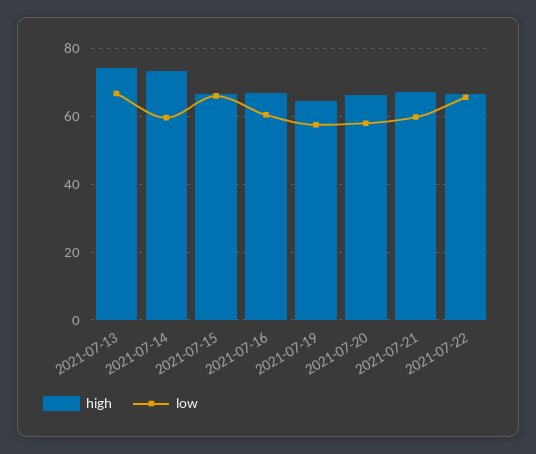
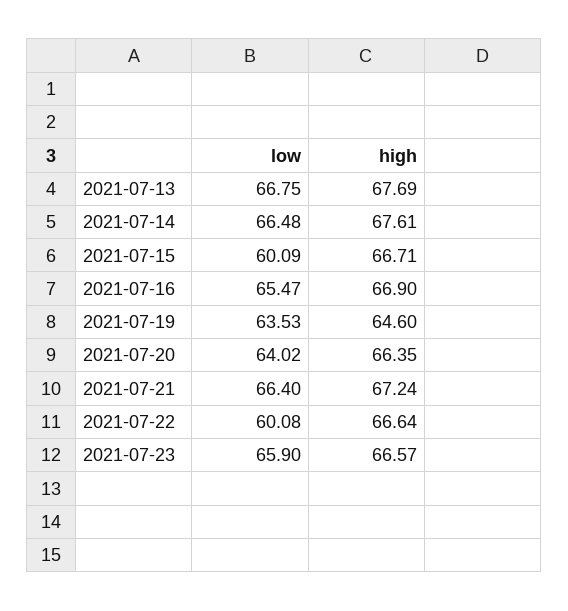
high, 2021-07-13: 74 -> 67.69
high, 2021-07-14: 74 -> 67.61
low, 2021-07-14: 60 -> 66.48
low, 2021-07-15: 66 -> 60.09
low, 2021-07-16: 60 -> 65.47
low, 2021-07-19: 58 -> 63.53
low, 2021-07-20: 58 -> 64.02
low, 2021-07-21: 60 -> 66.4
low, 2021-07-22: 66 -> 60.08
low, 2021-07-23: none -> 65.9
high, 2021-07-23: none -> 66.57

